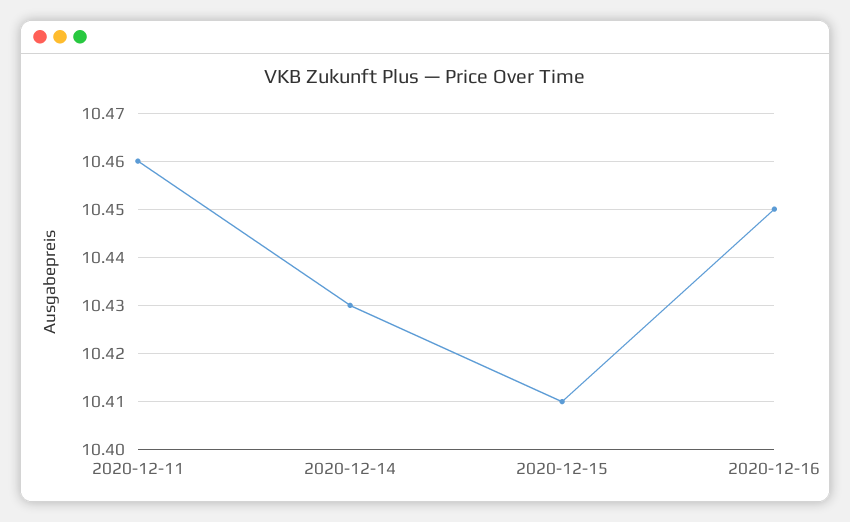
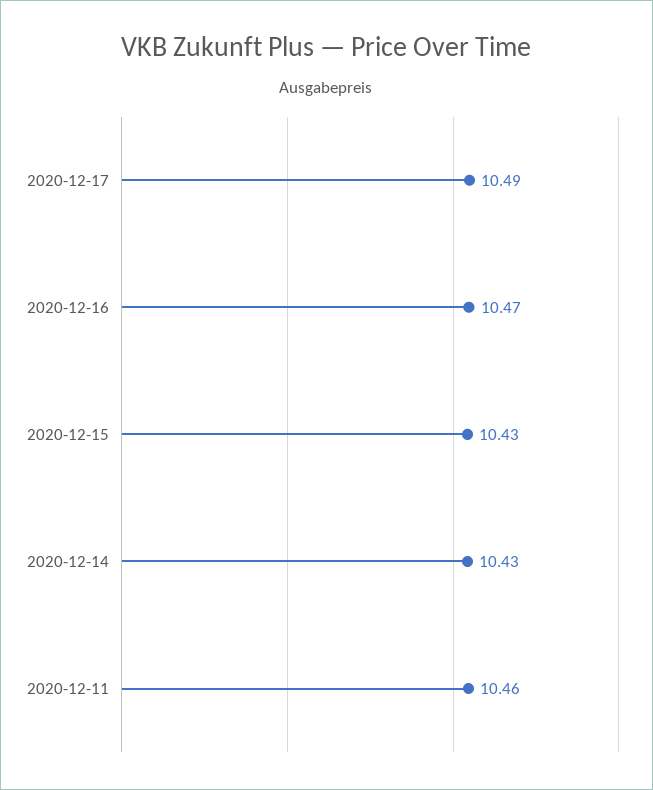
2020-12-15: 10.41 -> 10.43
2020-12-16: 10.45 -> 10.47
2020-12-17: none -> 10.49

